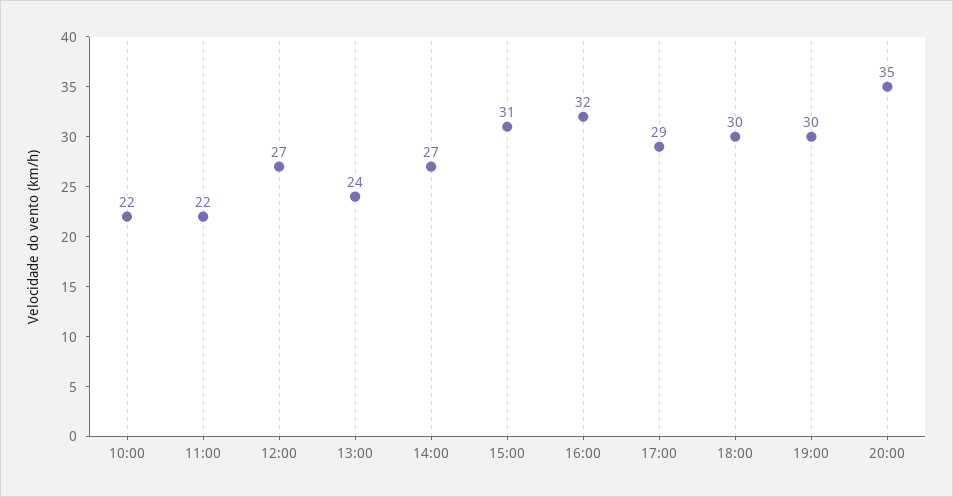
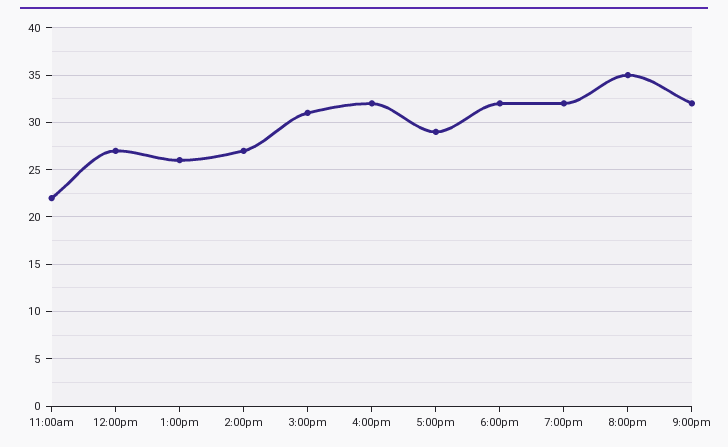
10:00: 22 -> none
13:00: 24 -> 26
18:00: 30 -> 32
19:00: 30 -> 32
9:00pm: none -> 32

